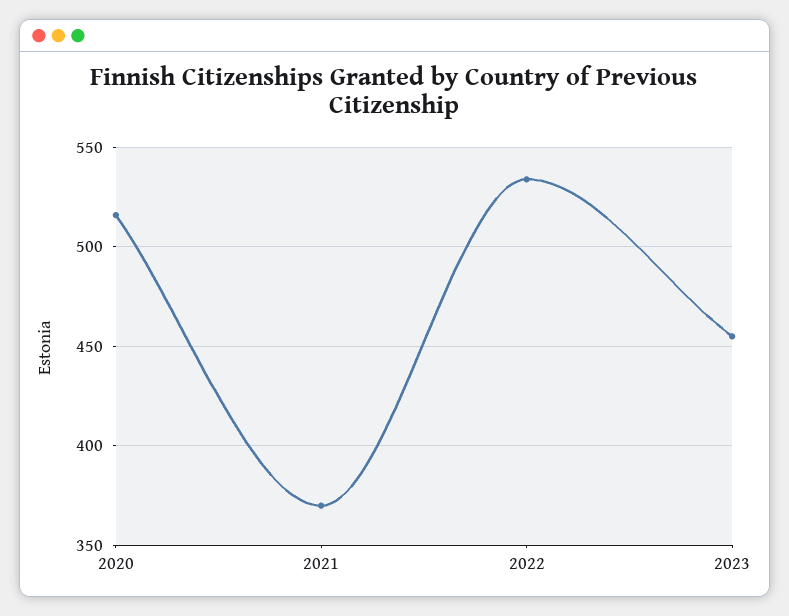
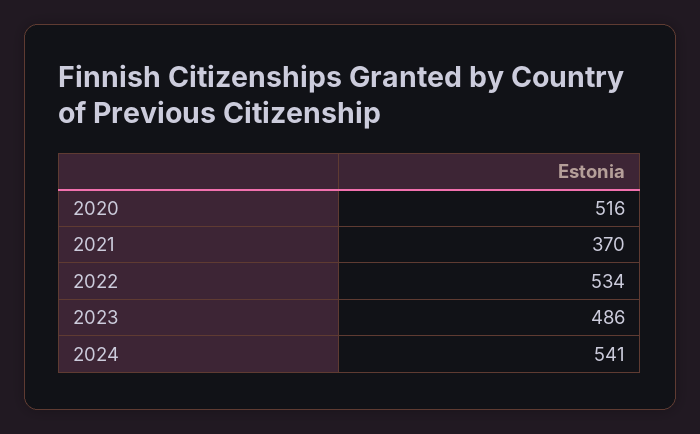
2023: 455 -> 486
2024: none -> 541

